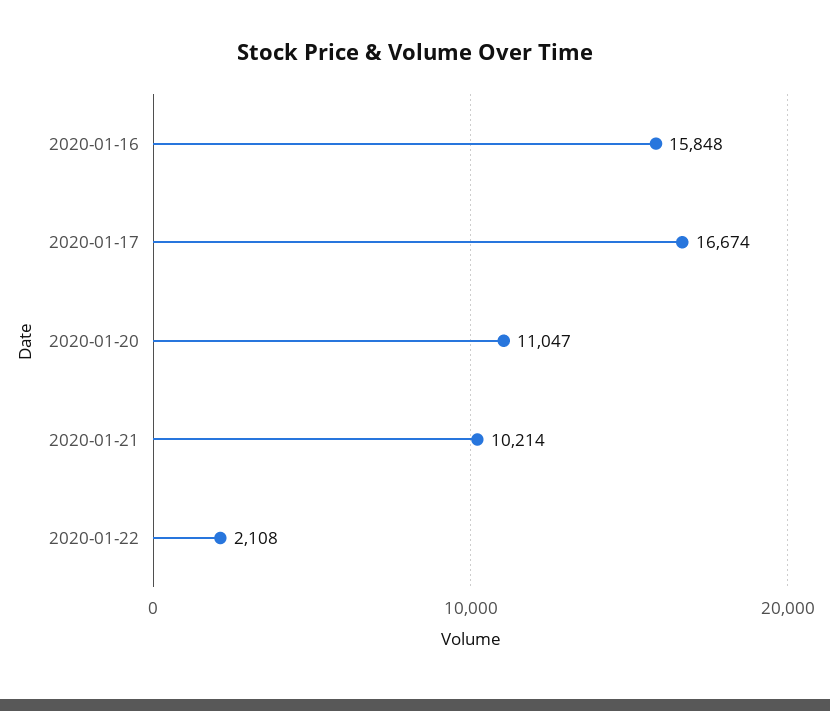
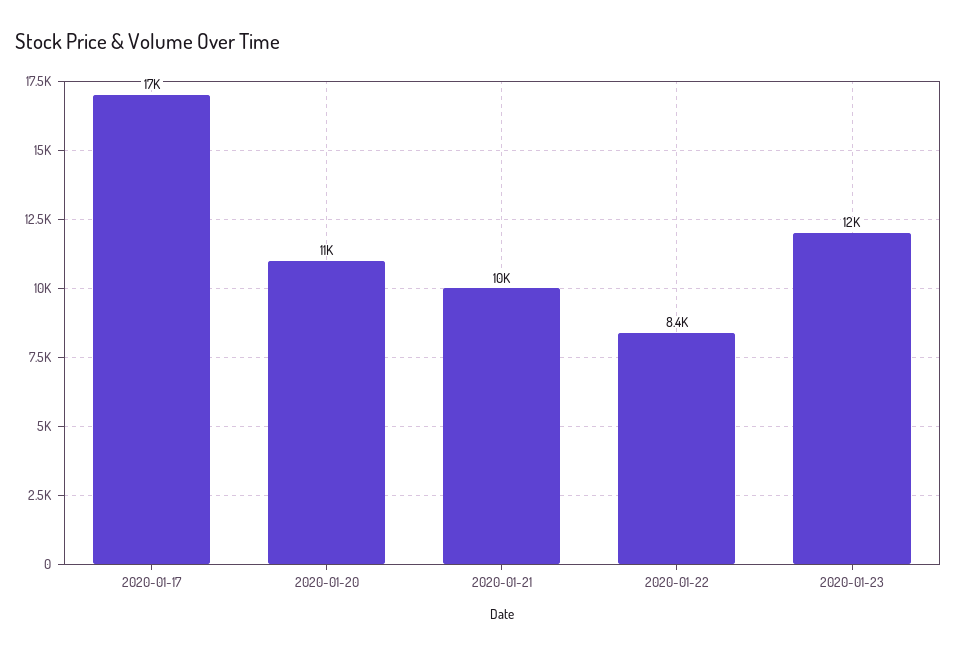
2020-01-16: 15848 -> none
2020-01-22: 2108 -> 8400
2020-01-23: none -> 12000

